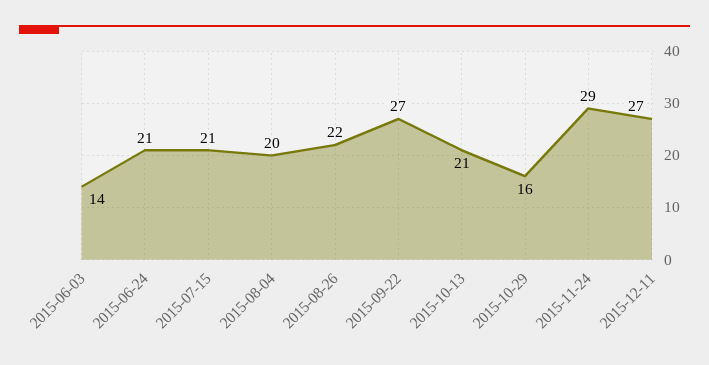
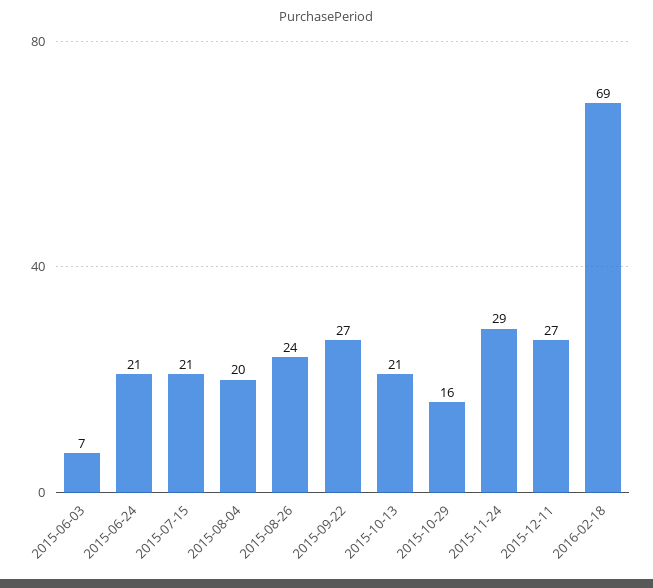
2015-06-03: 14 -> 7
2015-08-26: 22 -> 24
2016-02-18: none -> 69

